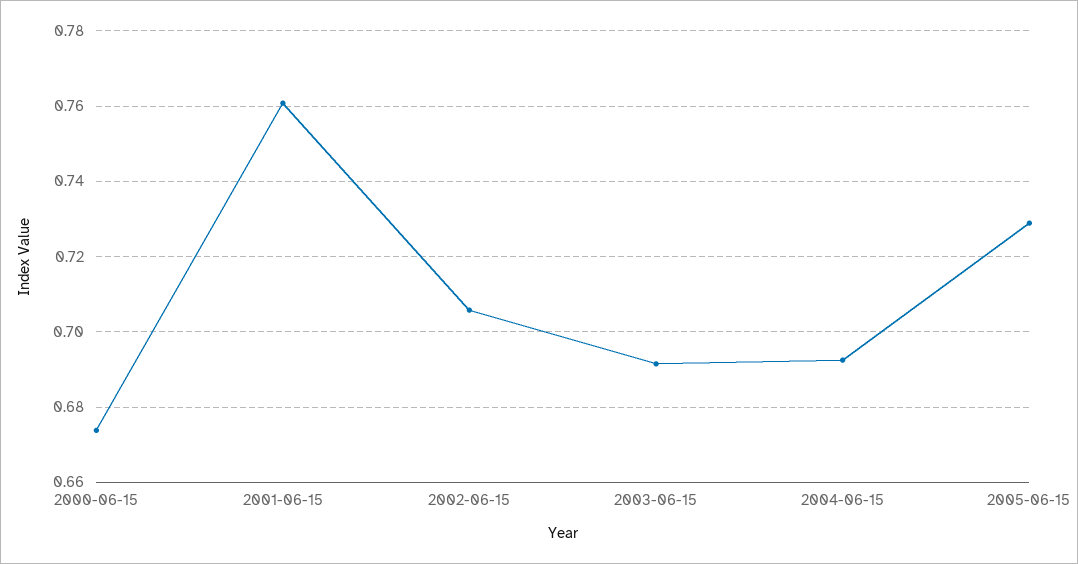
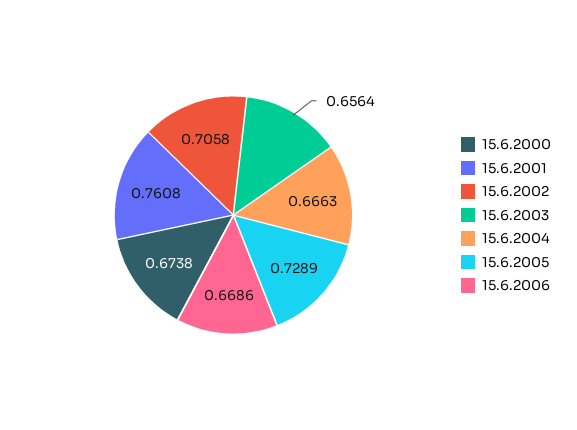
2003-06-15: 0.692 -> 0.6564
2004-06-15: 0.692 -> 0.6663
15.6.2006: none -> 0.6686

